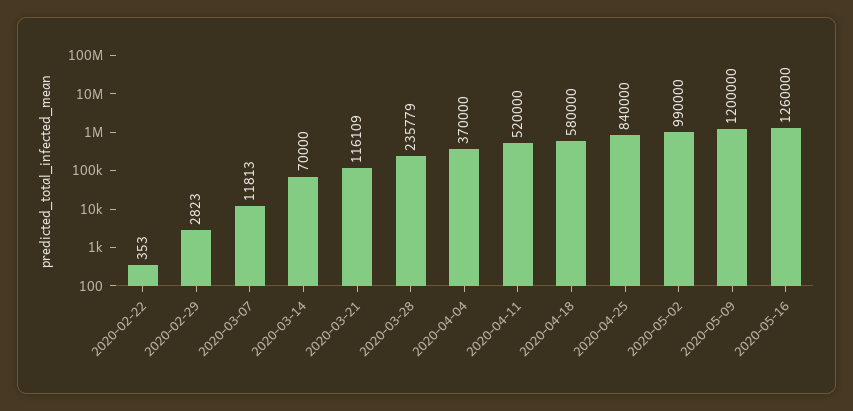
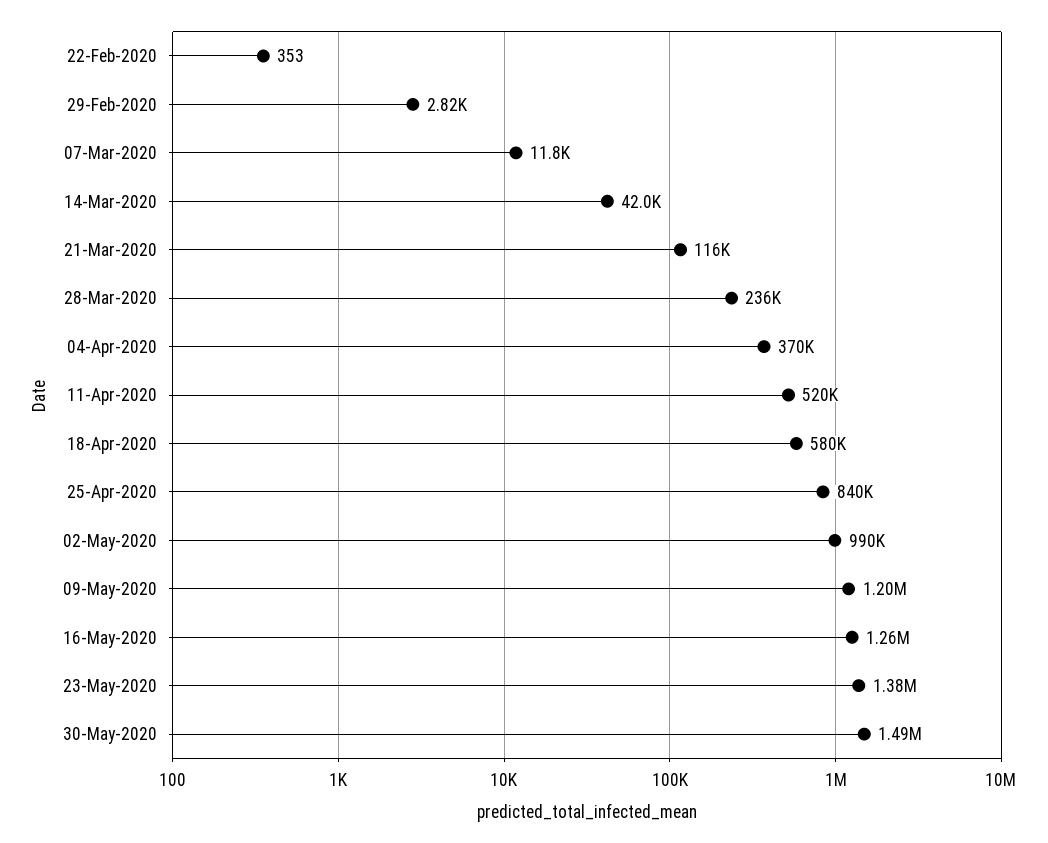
2020-03-14: 70000 -> 42000
23-May-2020: none -> 1380000
30-May-2020: none -> 1490000

